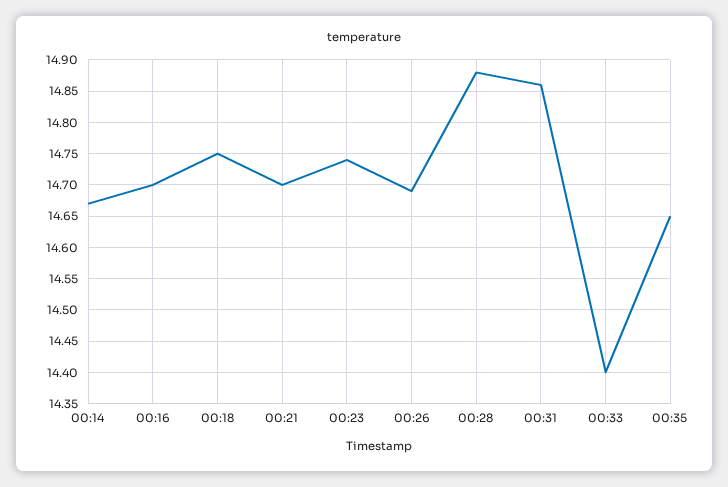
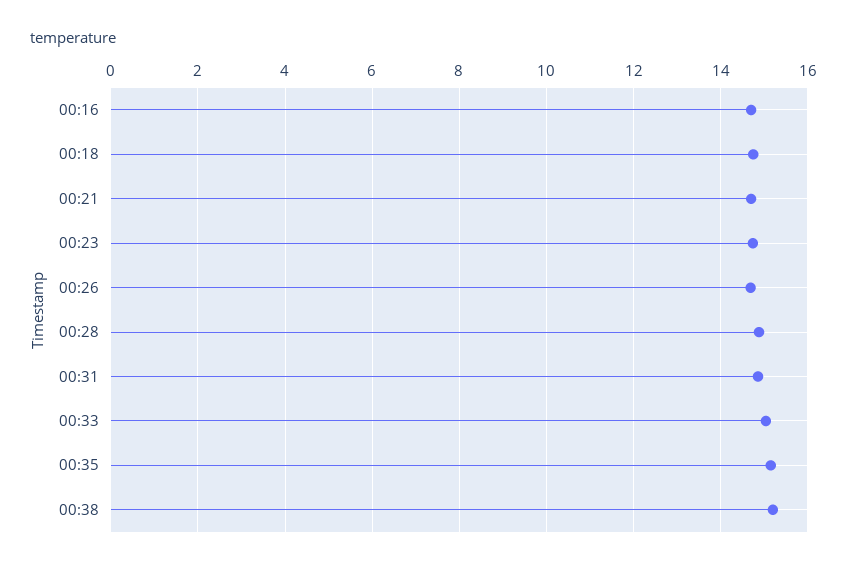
00:14: 14.67 -> none
00:33: 14.4 -> 15
00:35: 14.65 -> 15.2
00:38: none -> 15.2

